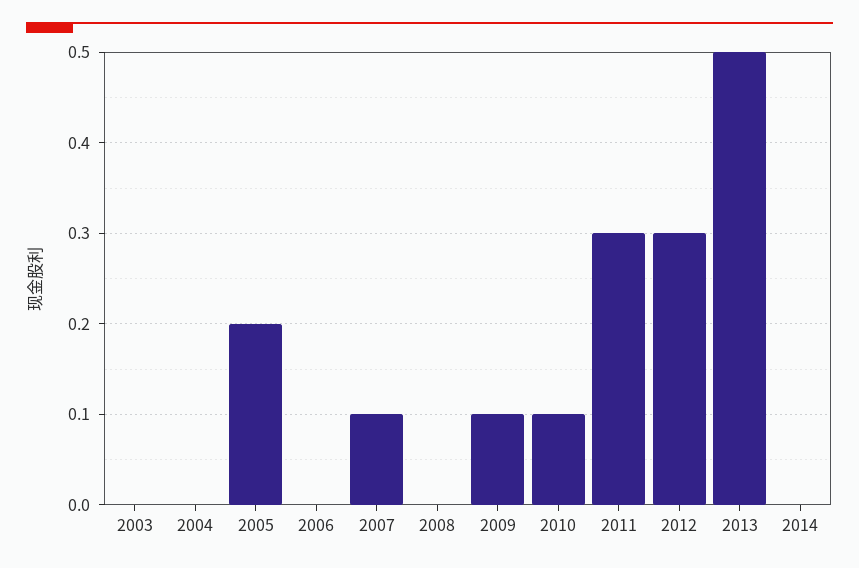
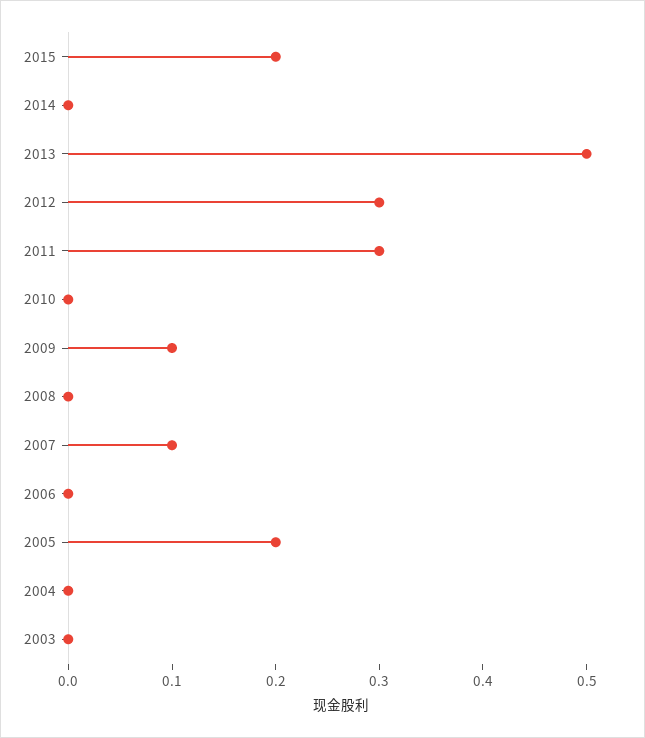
2010: 0.1 -> 0
2015: none -> 0.2

